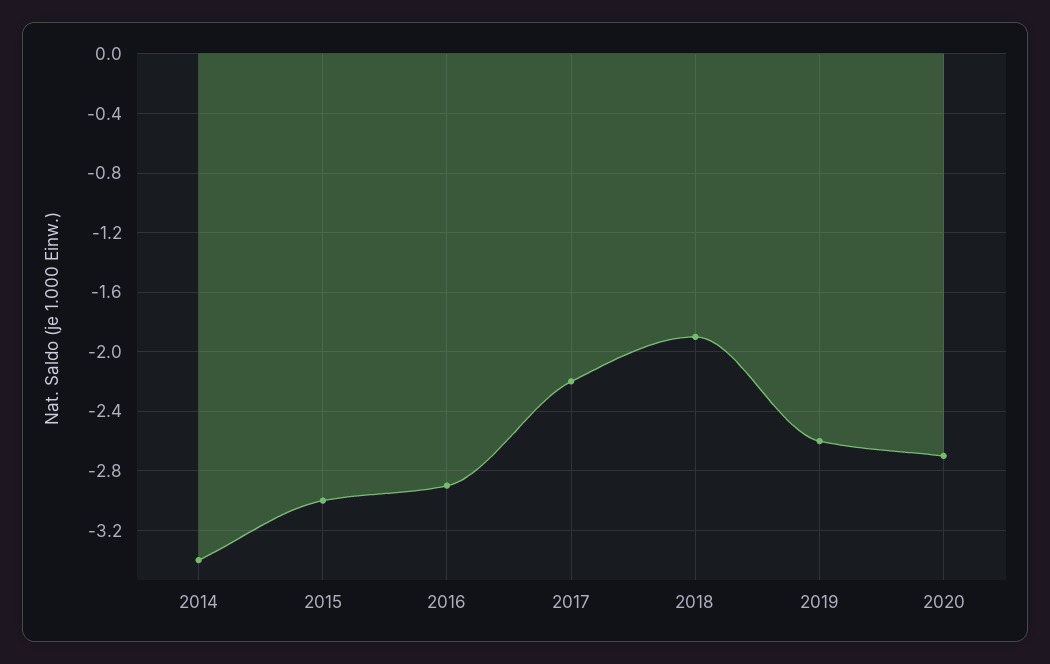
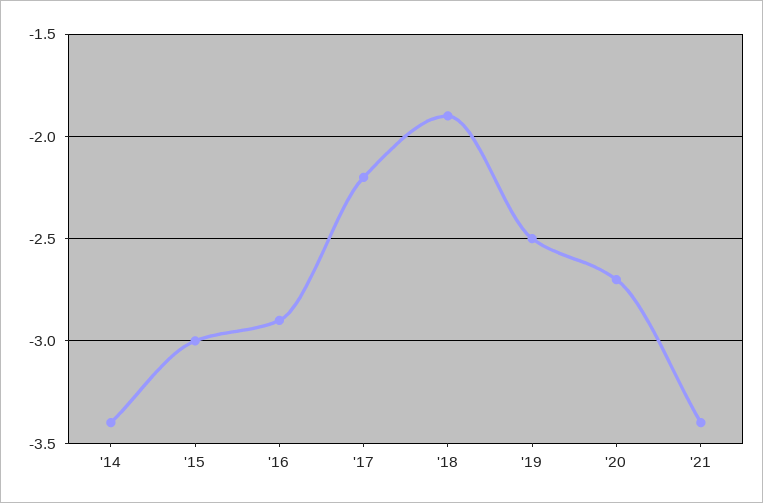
2019: -2.6 -> -2.5
'21: none -> -3.4

